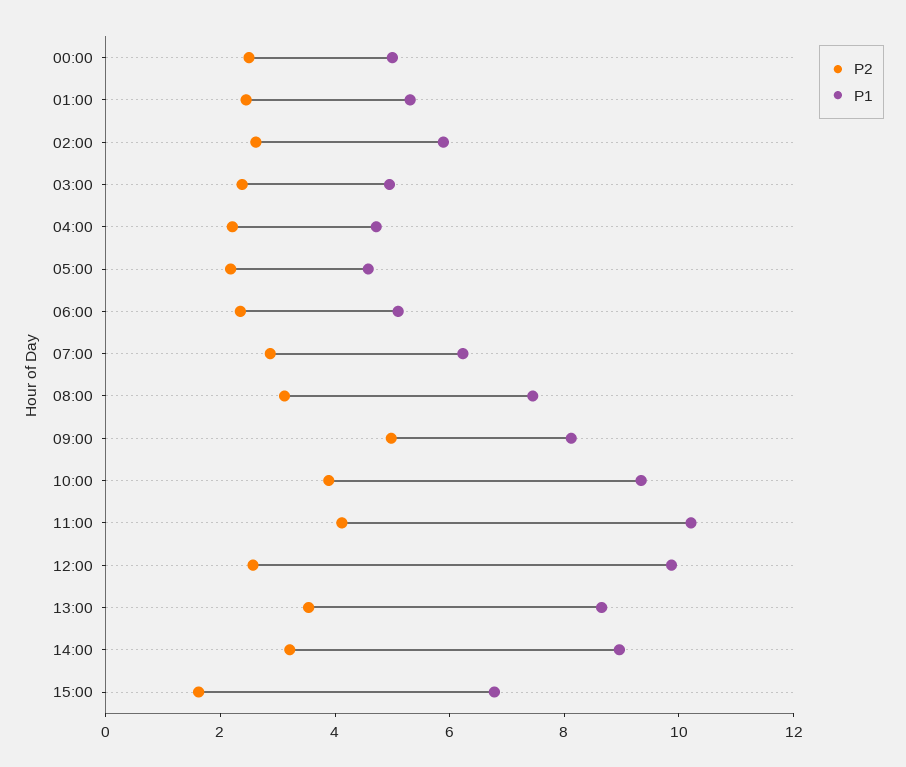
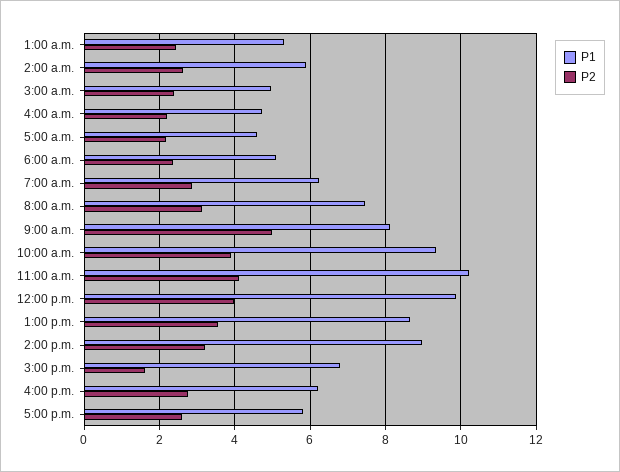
P2, 00:00: 2.5 -> none
P1, 00:00: 5 -> none
P2, 12:00: 2.5 -> 4
P1, 4:00 p.m.: none -> 6.2
P2, 4:00 p.m.: none -> 2.8
P1, 5:00 p.m.: none -> 5.8
P2, 5:00 p.m.: none -> 2.6

